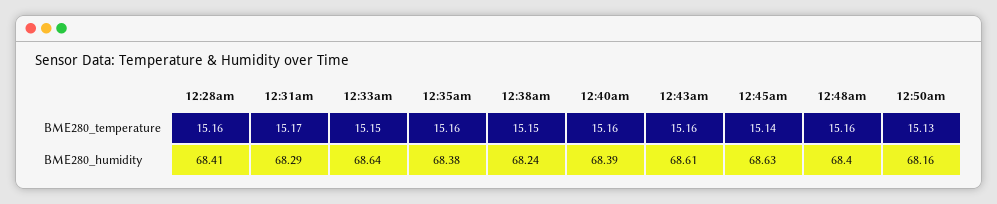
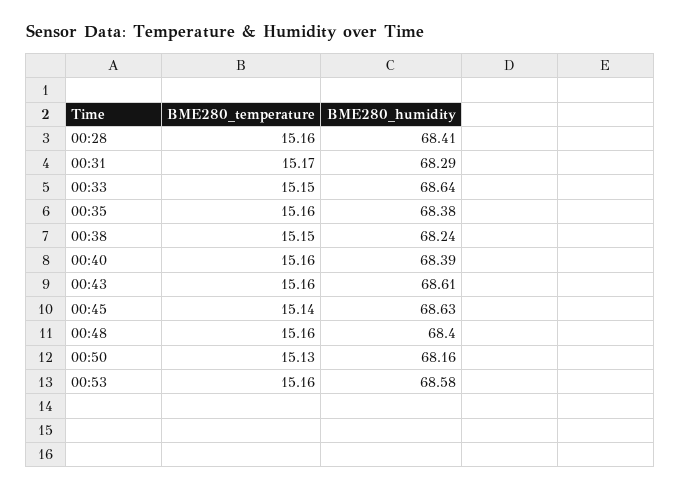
00:53, BME280_temperature: none -> 15.16
00:53, BME280_humidity: none -> 68.58

